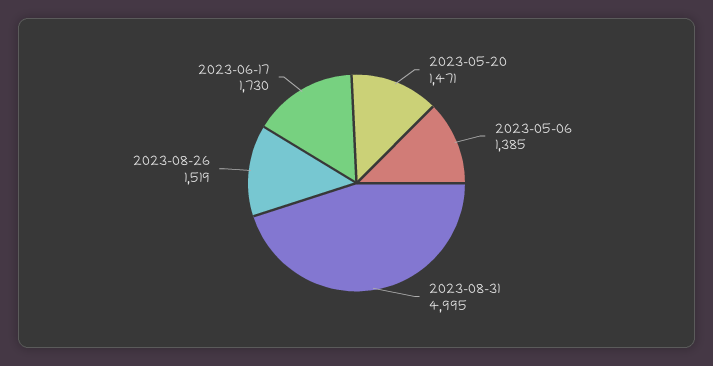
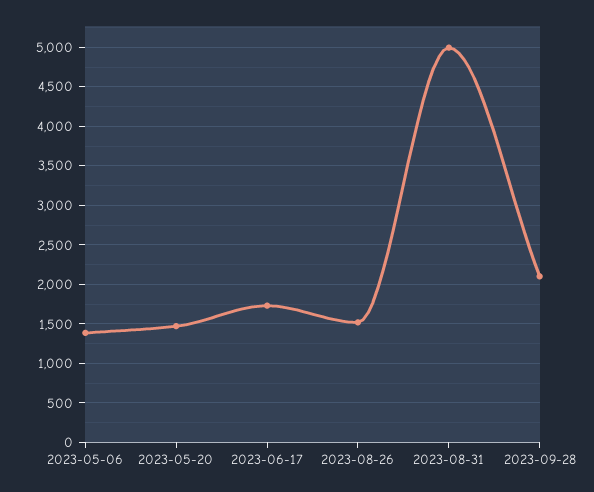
2023-09-28: none -> 2100

